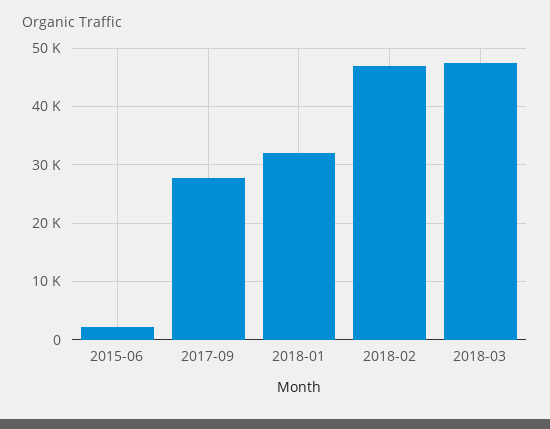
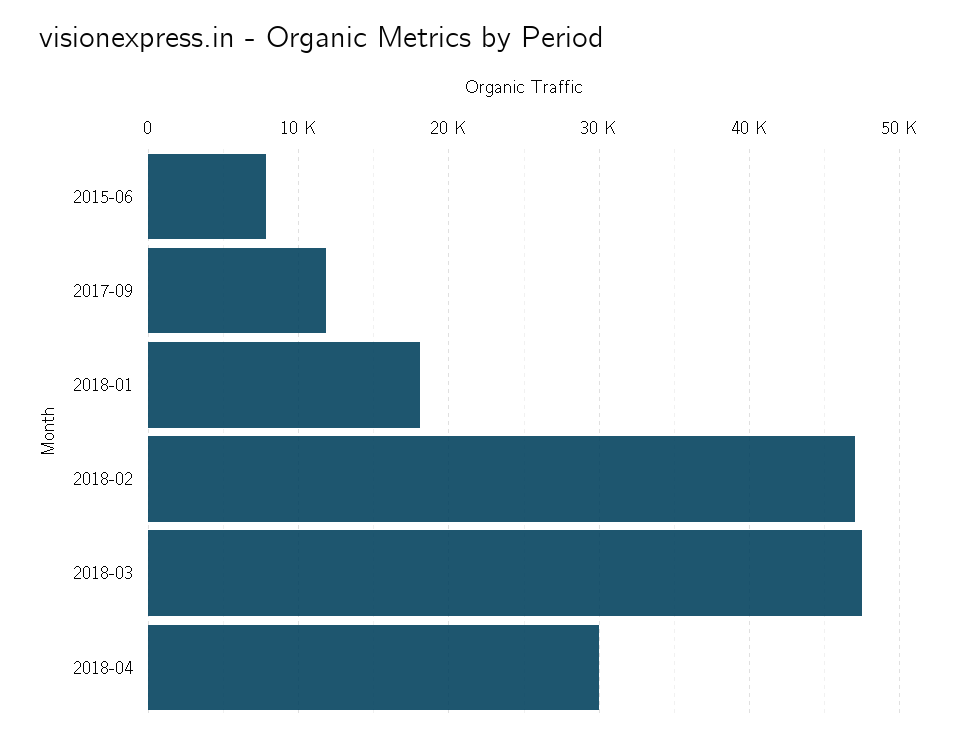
2015-06: 2000 -> 8000
2017-09: 28000 -> 12000
2018-01: 32000 -> 18000
2018-04: none -> 30000

